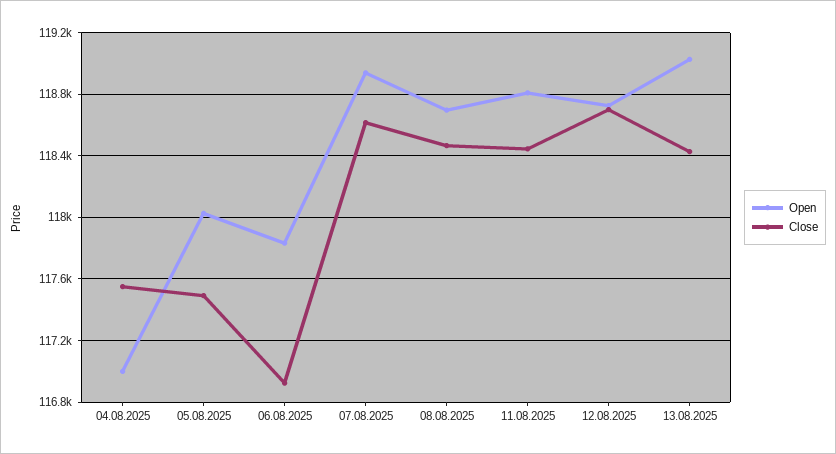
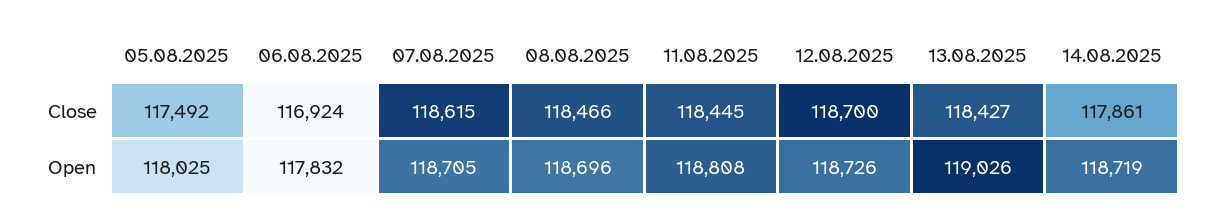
Open, 04.08.2025: 117000 -> none
Close, 04.08.2025: 117550 -> none
Open, 07.08.2025: 118950 -> 118705
Close, 14.08.2025: none -> 117861
Open, 14.08.2025: none -> 118719

